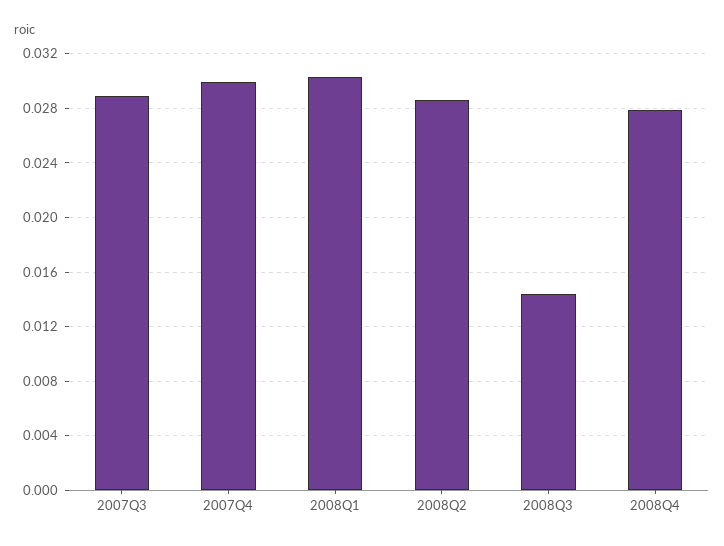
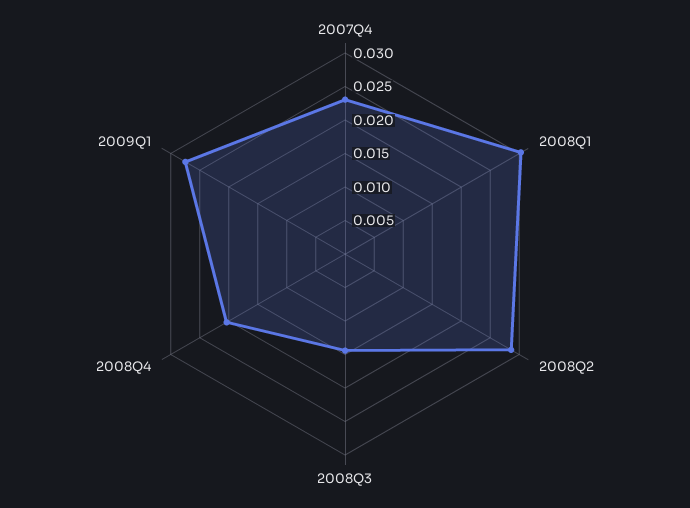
2007Q3: 0.029 -> none
2007Q4: 0.03 -> 0.0225
2008Q4: 0.028 -> 0.02
2009Q1: none -> 0.0275

